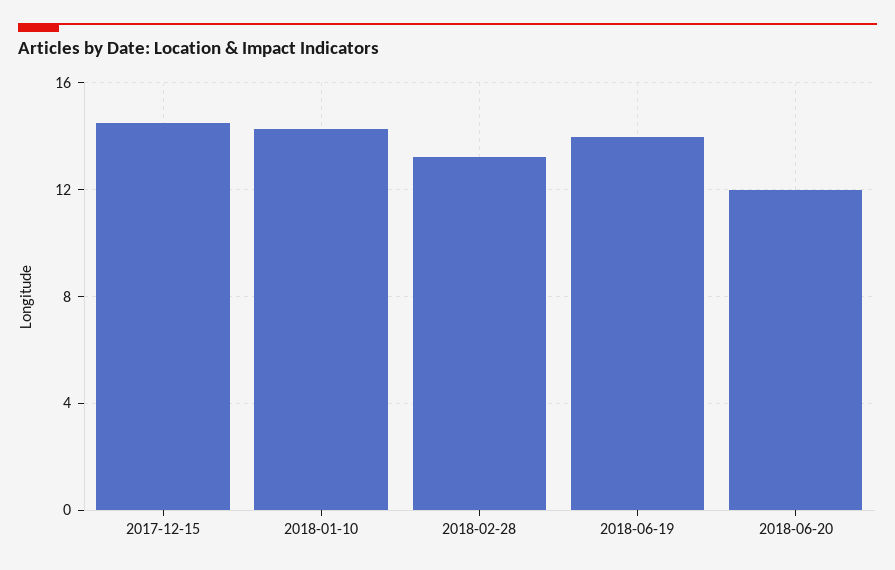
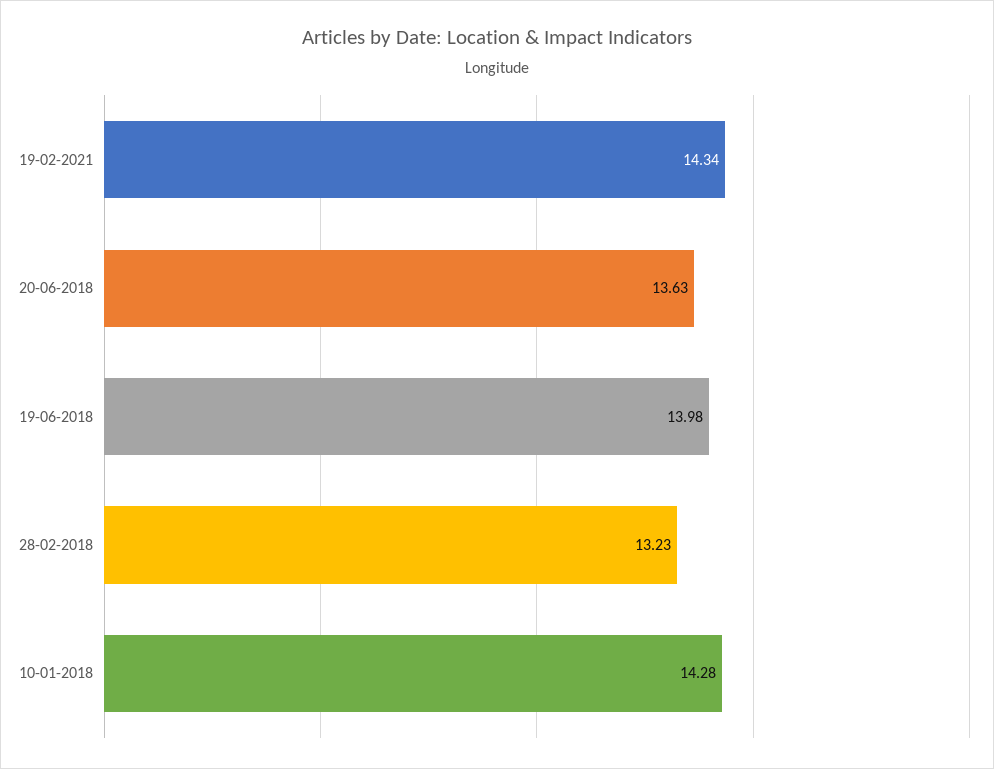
2017-12-15: 14.5 -> none
2018-06-20: 12 -> 13.63
19-02-2021: none -> 14.34

